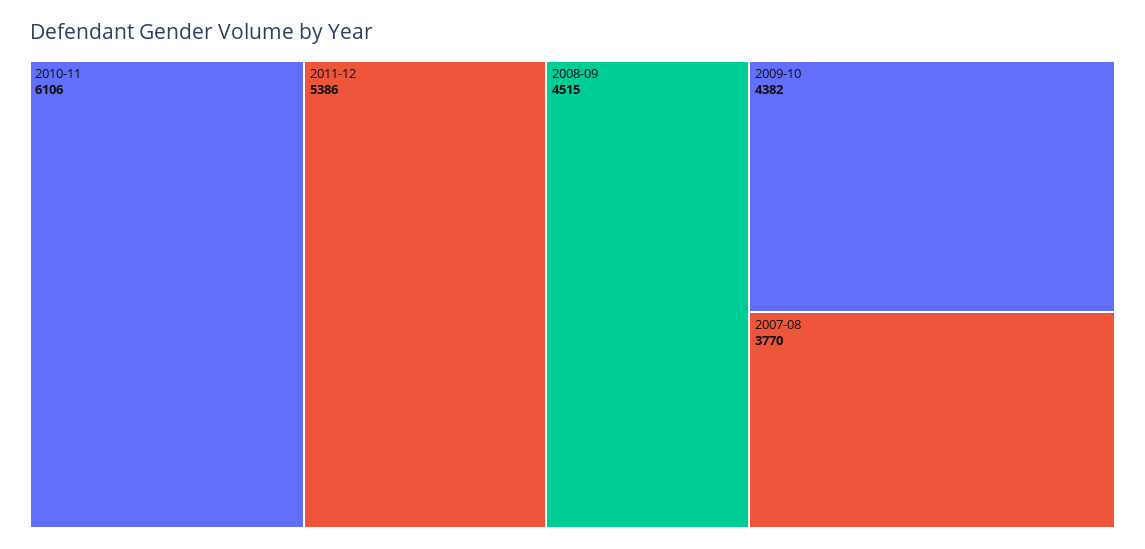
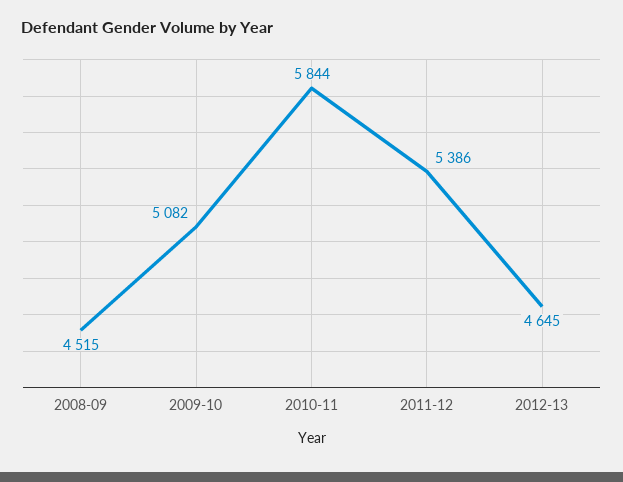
2010-11: 6106 -> 5844
2009-10: 4382 -> 5082
2007-08: 3770 -> none
2012-13: none -> 4645

